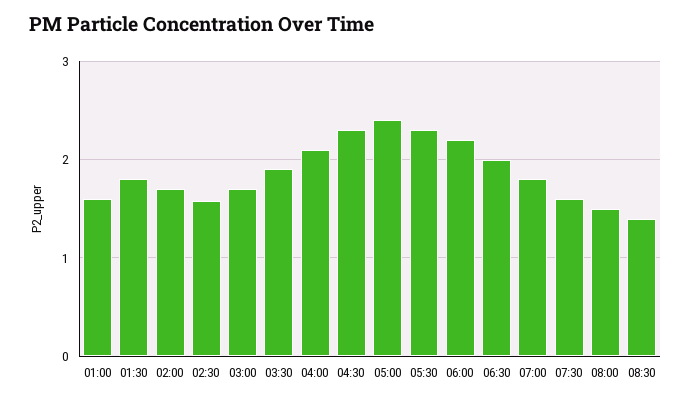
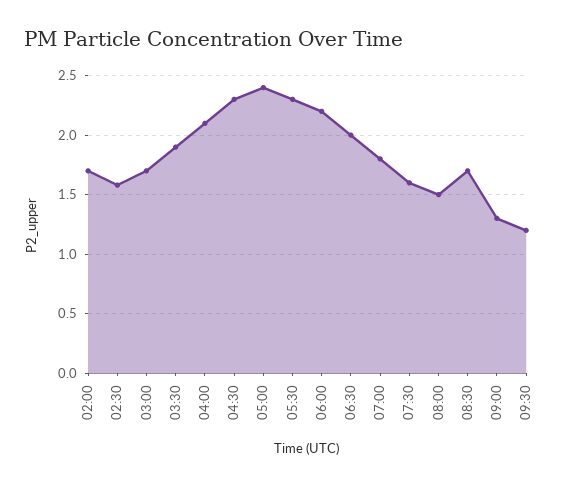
01:00: 1.6 -> none
01:30: 1.8 -> none
08:30: 1.4 -> 1.7
09:00: none -> 1.3
09:30: none -> 1.2

